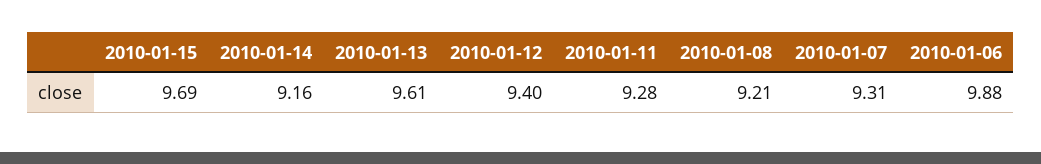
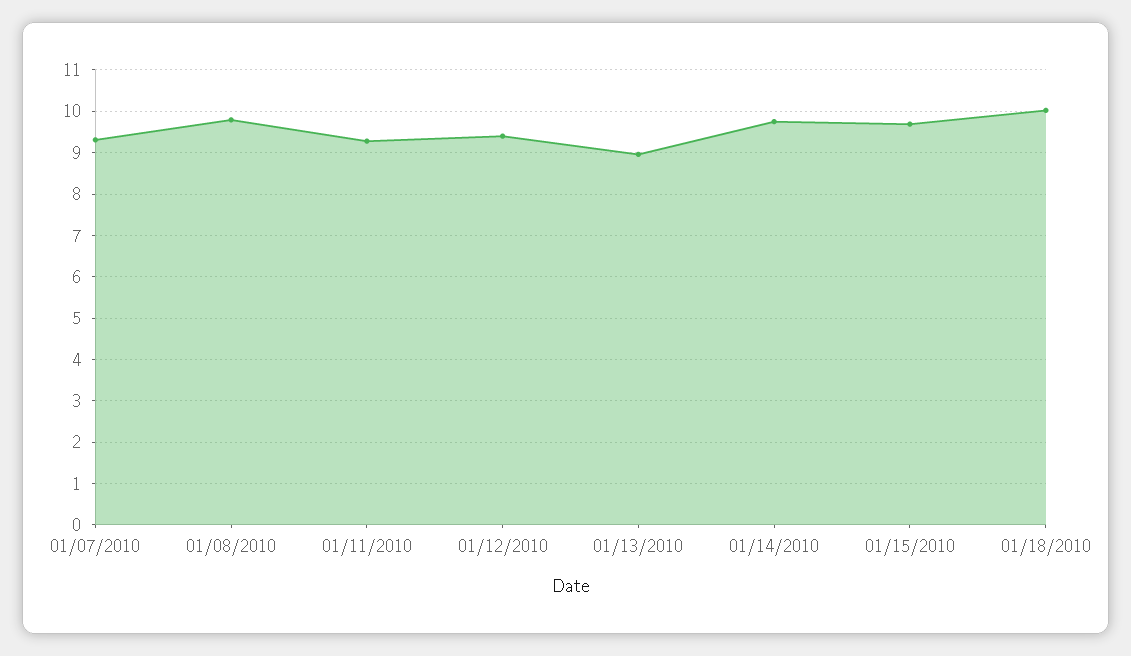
2010-01-14: 9.16 -> 9.8
2010-01-13: 9.61 -> 9
2010-01-08: 9.21 -> 9.8
2010-01-06: 9.88 -> none
01/18/2010: none -> 10

